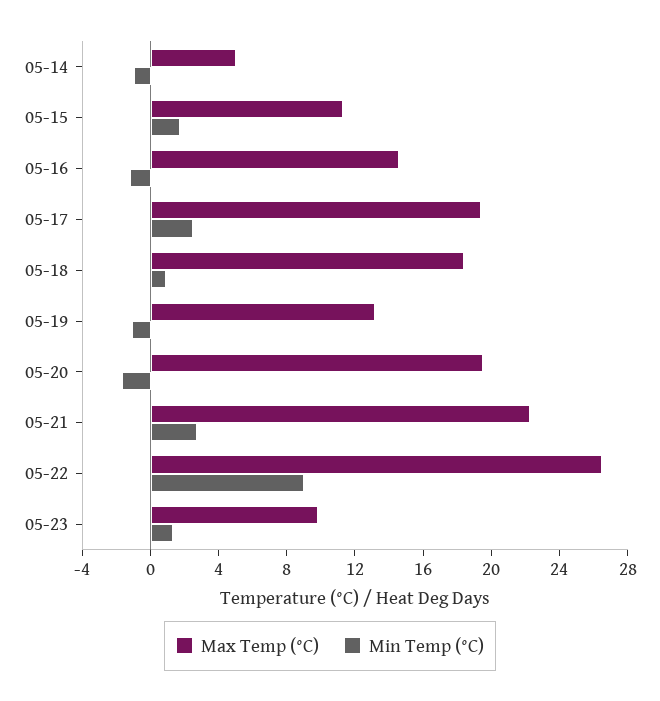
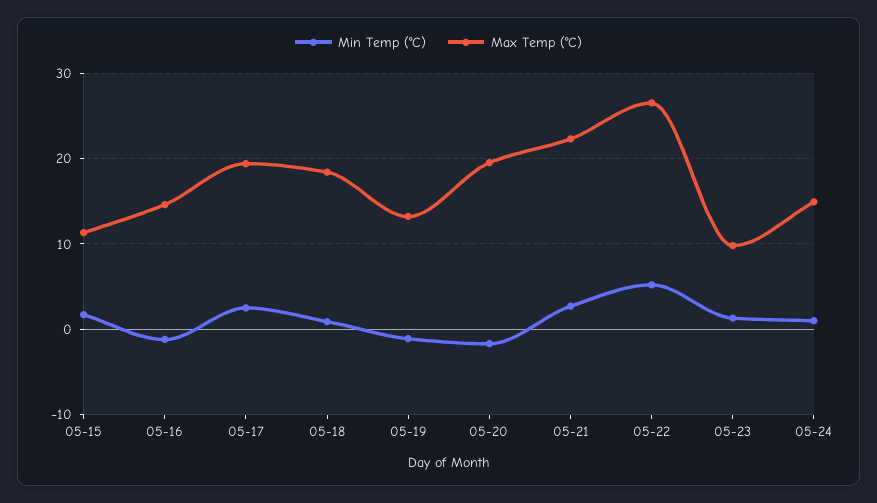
Max Temp (°C), 05-14: 5 -> none
Min Temp (°C), 05-14: -1 -> none
Min Temp (°C), 05-22: 9 -> 5
Min Temp (°C), 05-24: none -> 1
Max Temp (°C), 05-24: none -> 15

